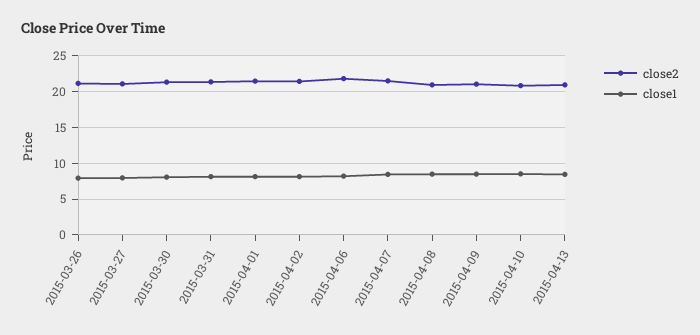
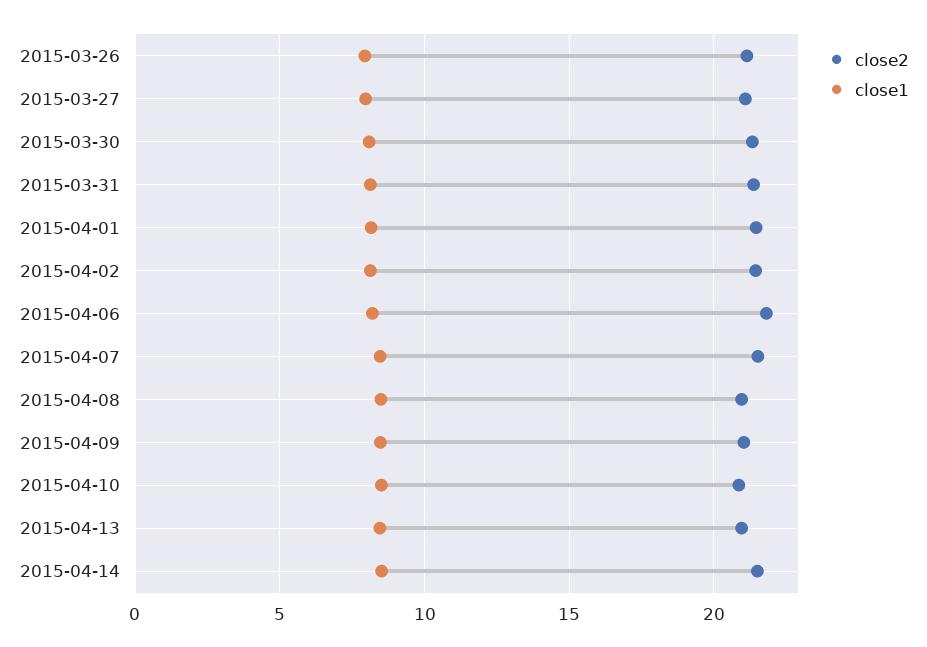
close2, 2015-04-14: none -> 21.5
close1, 2015-04-14: none -> 8.5

